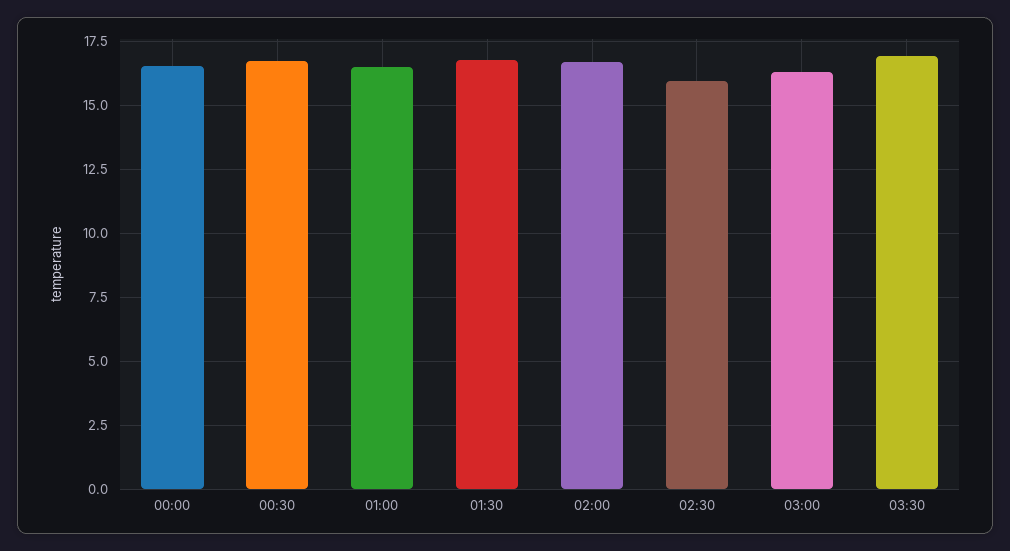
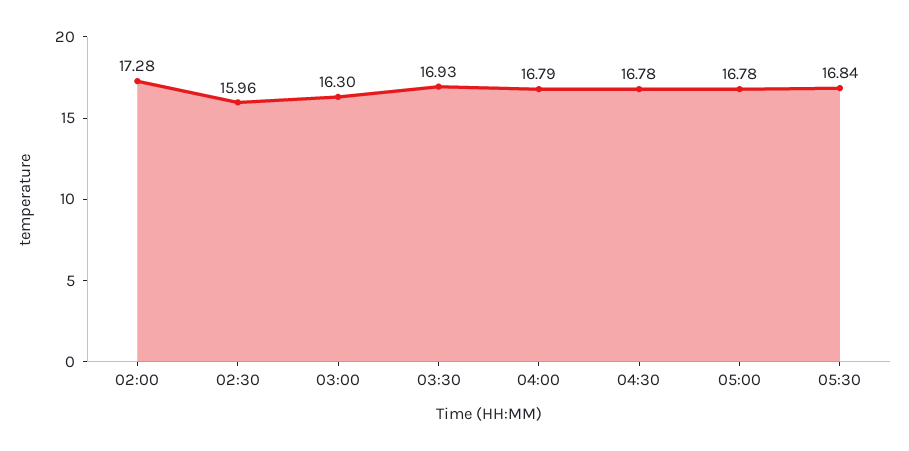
00:00: 16.5 -> none
00:30: 16.75 -> none
01:00: 16.5 -> none
01:30: 16.75 -> none
02:00: 16.75 -> 17.28
04:00: none -> 16.79
04:30: none -> 16.78
05:00: none -> 16.78
05:30: none -> 16.84

